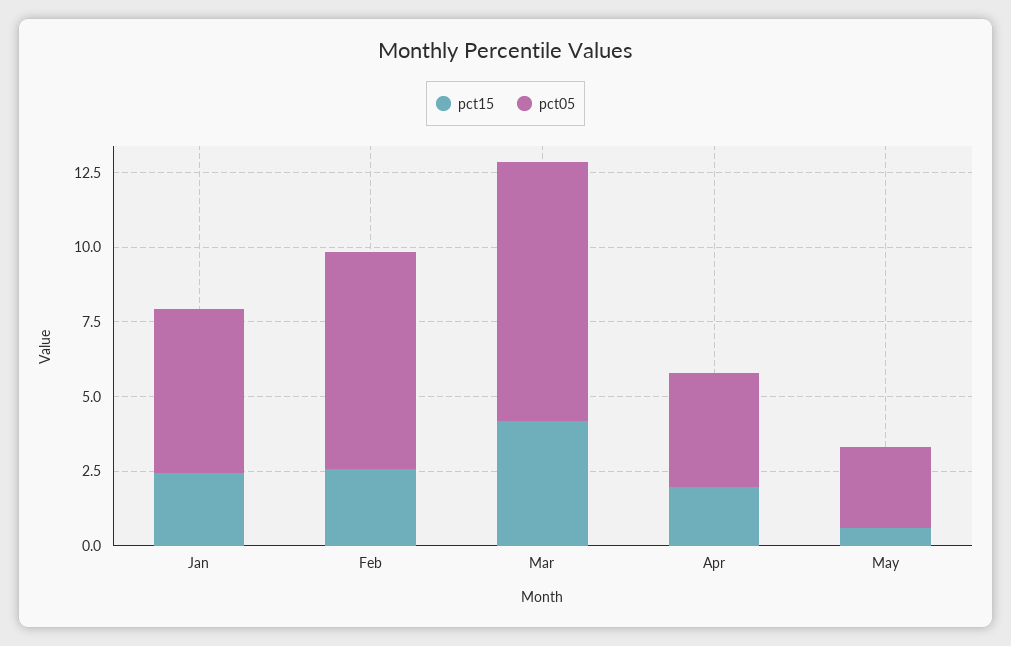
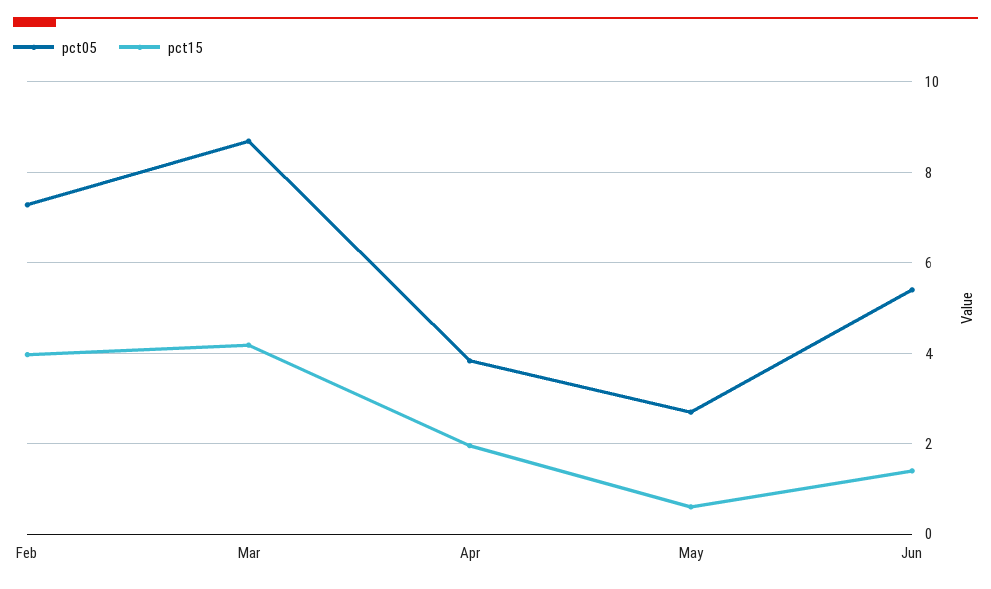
pct15, Jan: 2.5 -> none
pct05, Jan: 5.5 -> none
pct15, Feb: 2.5 -> 4
pct05, Jun: none -> 5.4
pct15, Jun: none -> 1.4

